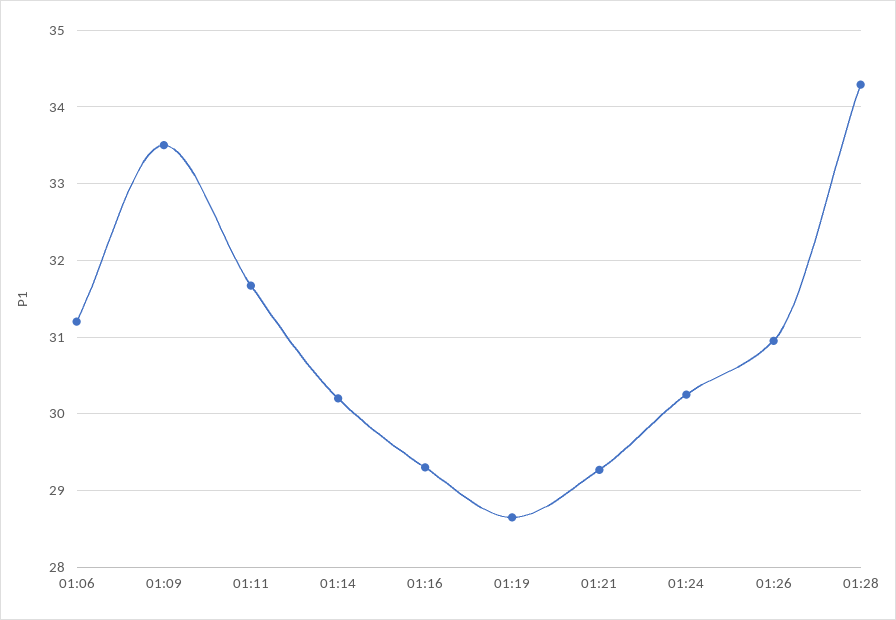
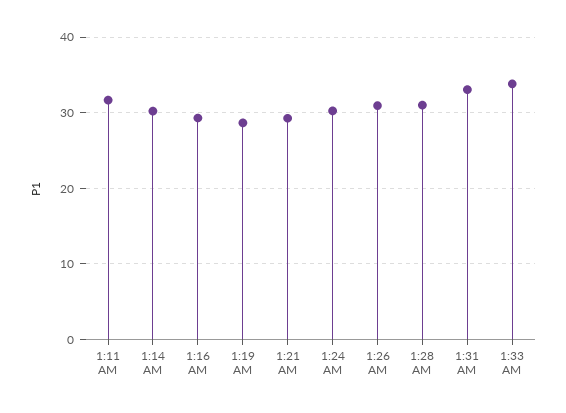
01:06: 31.2 -> none
01:09: 33.5 -> none
01:28: 34.3 -> 31
1:31 AM: none -> 33
1:33 AM: none -> 34

